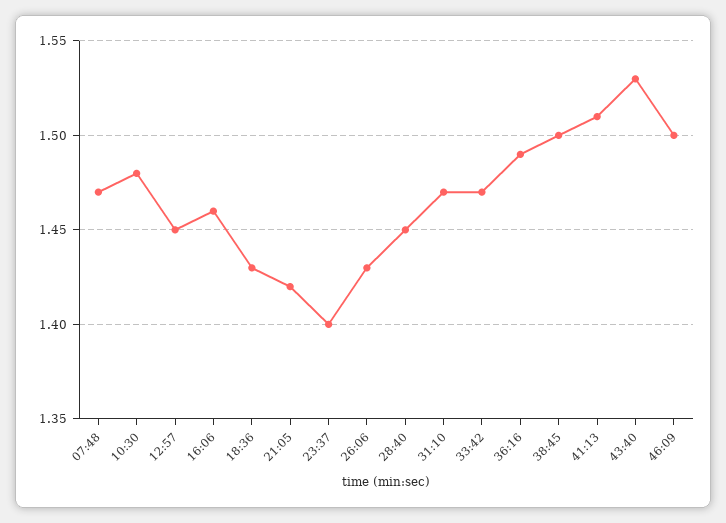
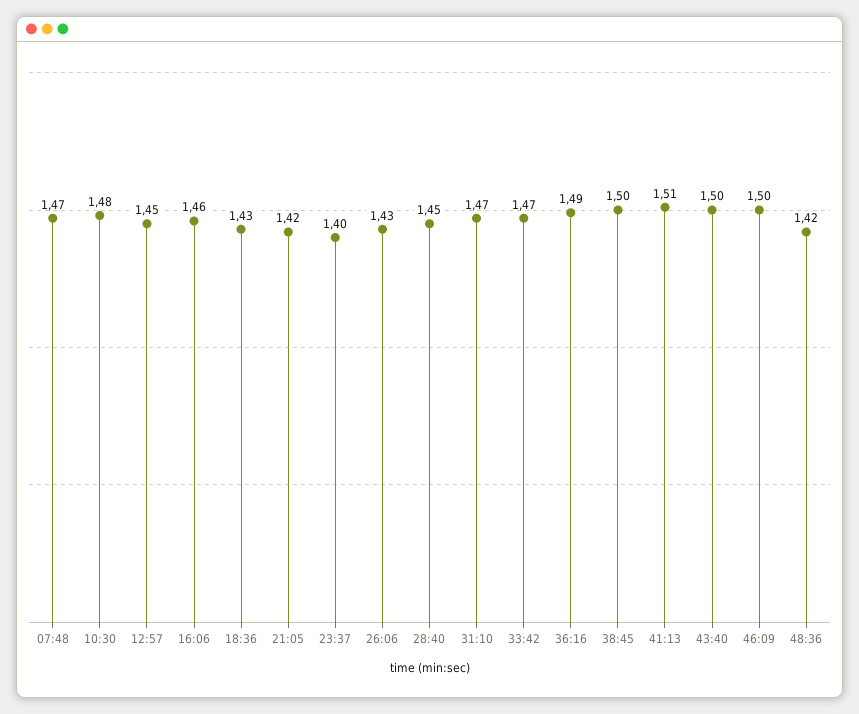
43:40: 1.53 -> 1.5
48:36: none -> 1.42

